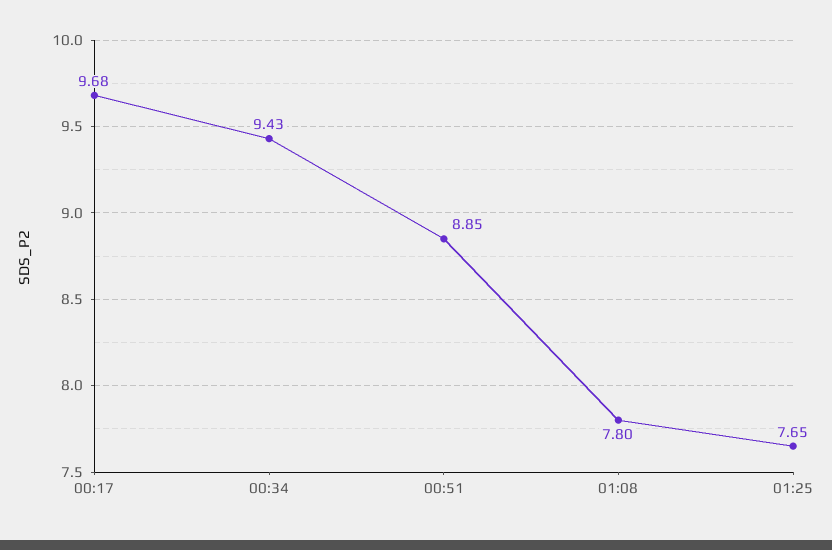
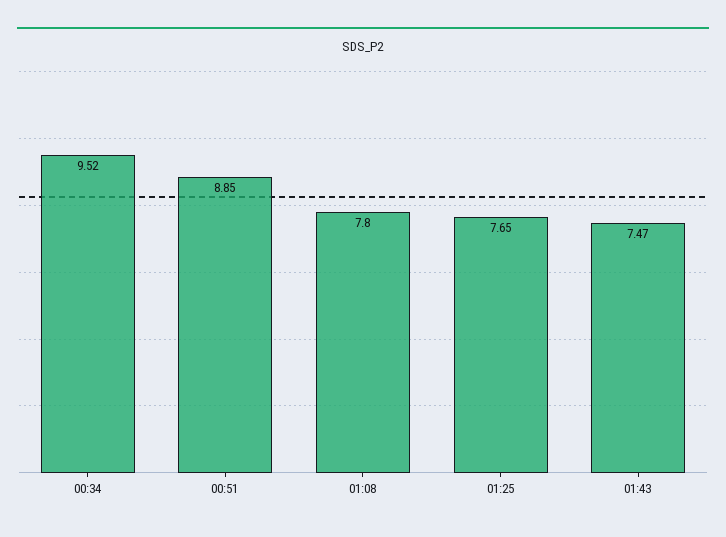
00:17: 9.68 -> none
00:34: 9.43 -> 9.52
01:43: none -> 7.47

